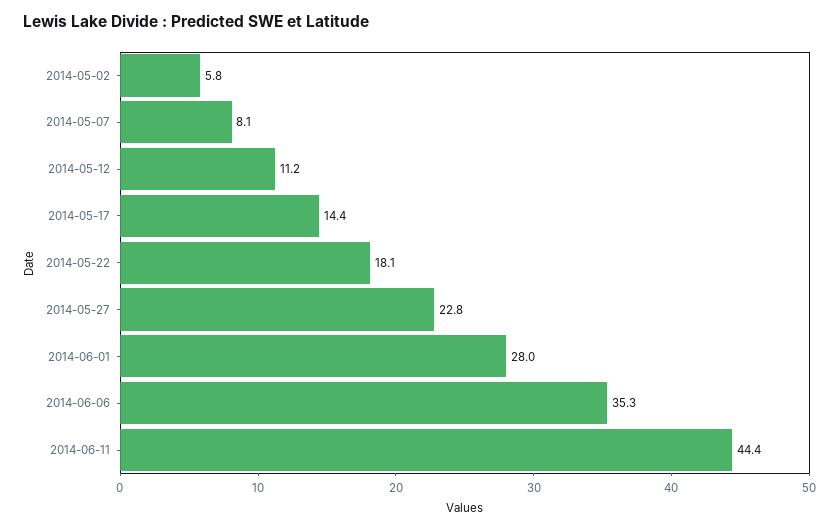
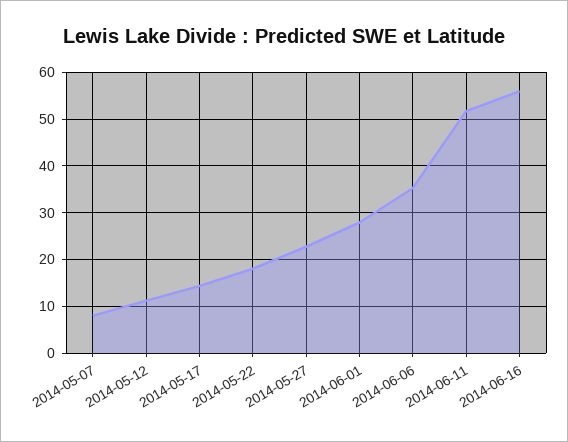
2014-05-02: 5.8 -> none
2014-06-11: 44.4 -> 52
2014-06-16: none -> 56

